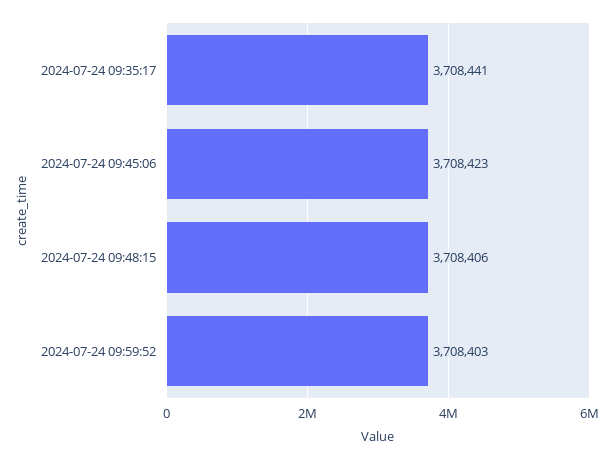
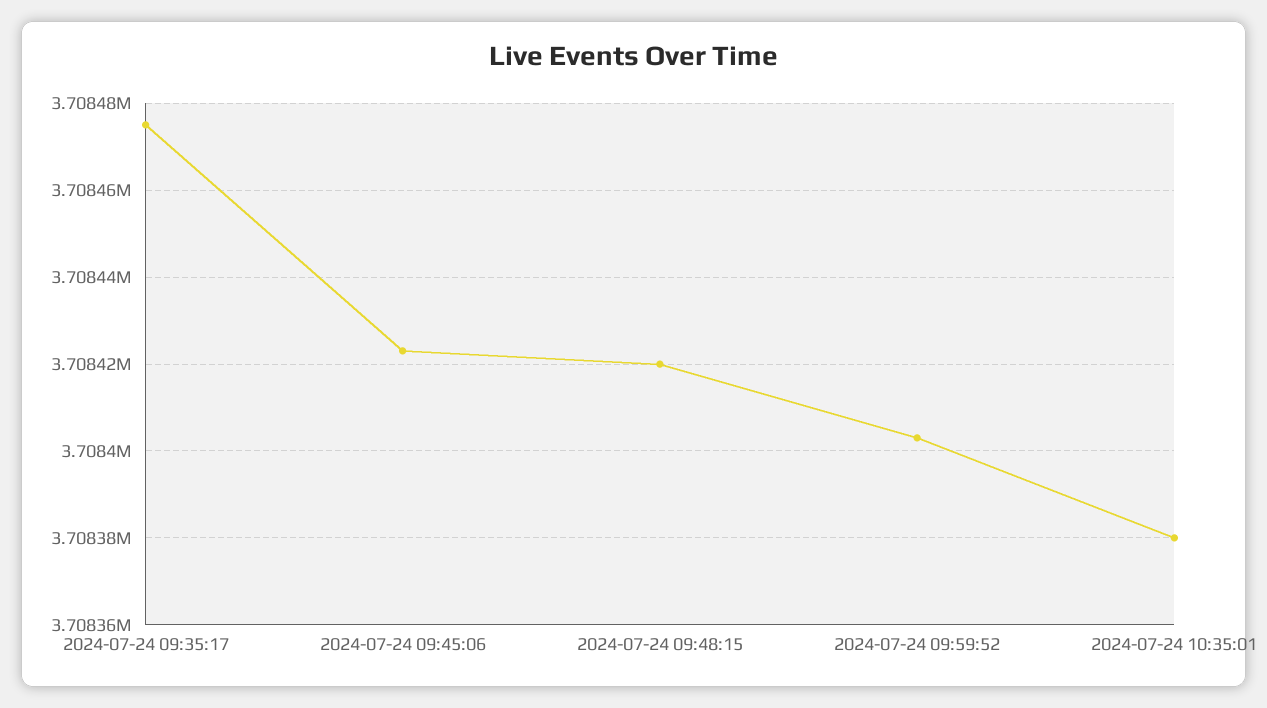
2024-07-24 09:35:17: 3708441 -> 3708475
2024-07-24 09:48:15: 3708406 -> 3708420
2024-07-24 10:35:01: none -> 3708380

